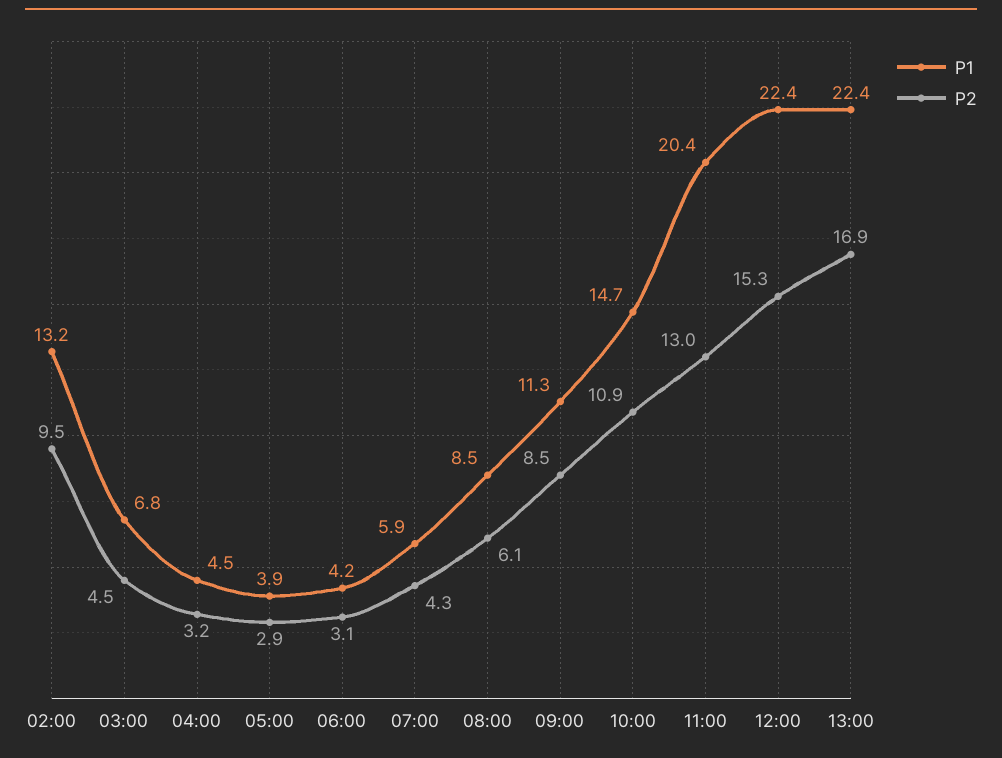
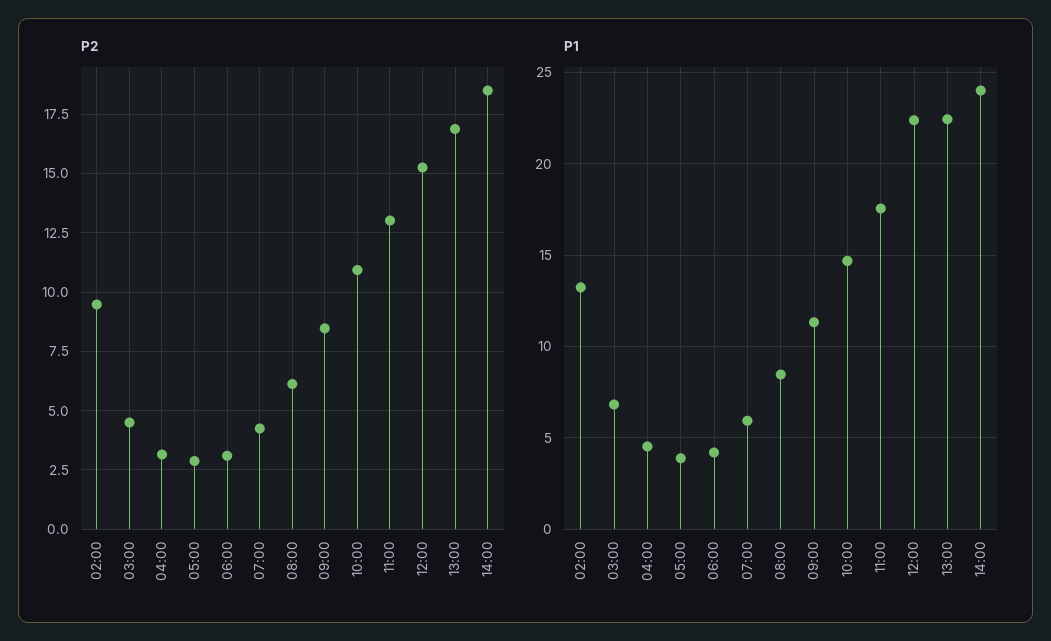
P1, 11:00: 20.4 -> 17.5
P2, 14:00: none -> 18.5
P1, 14:00: none -> 24

